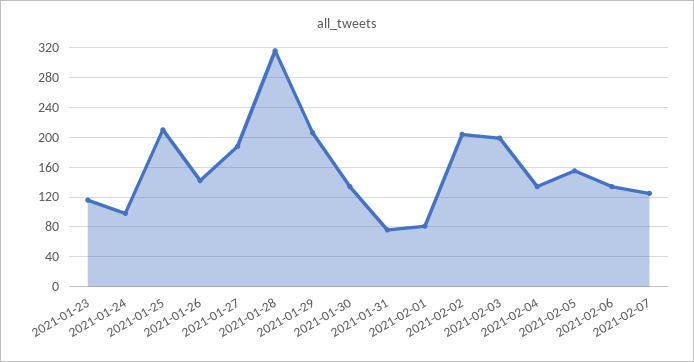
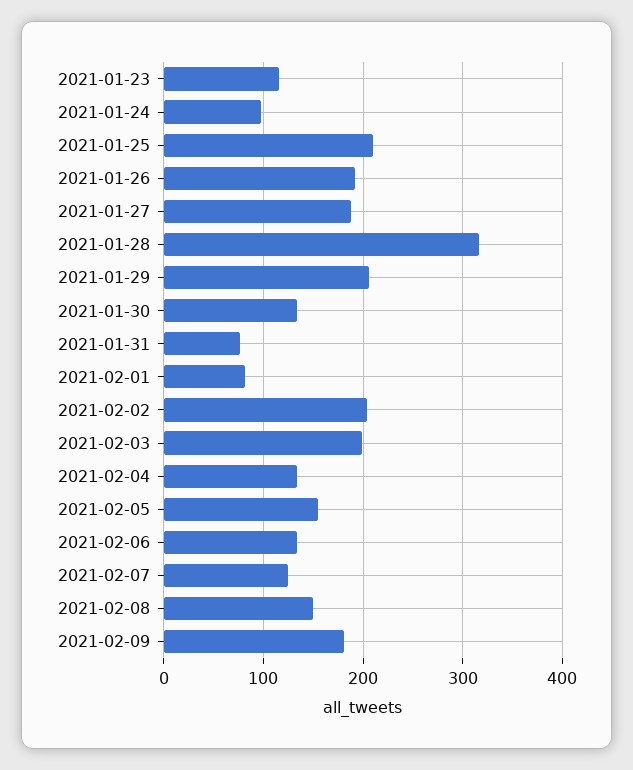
2021-01-26: 140 -> 190
2021-02-08: none -> 150
2021-02-09: none -> 180

